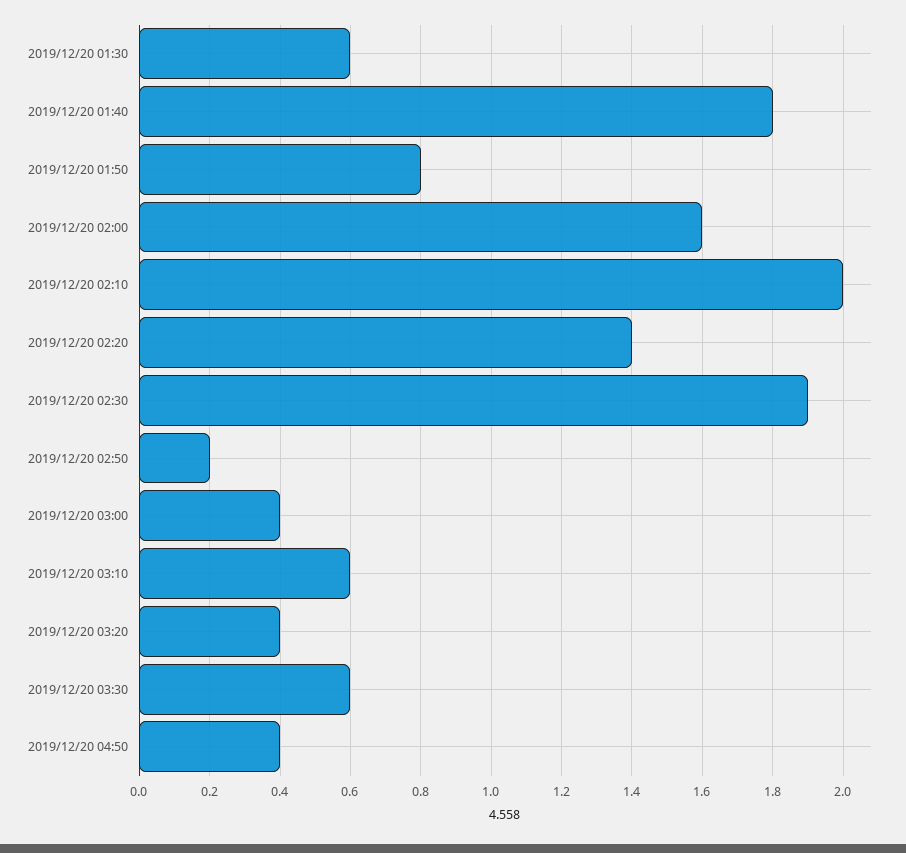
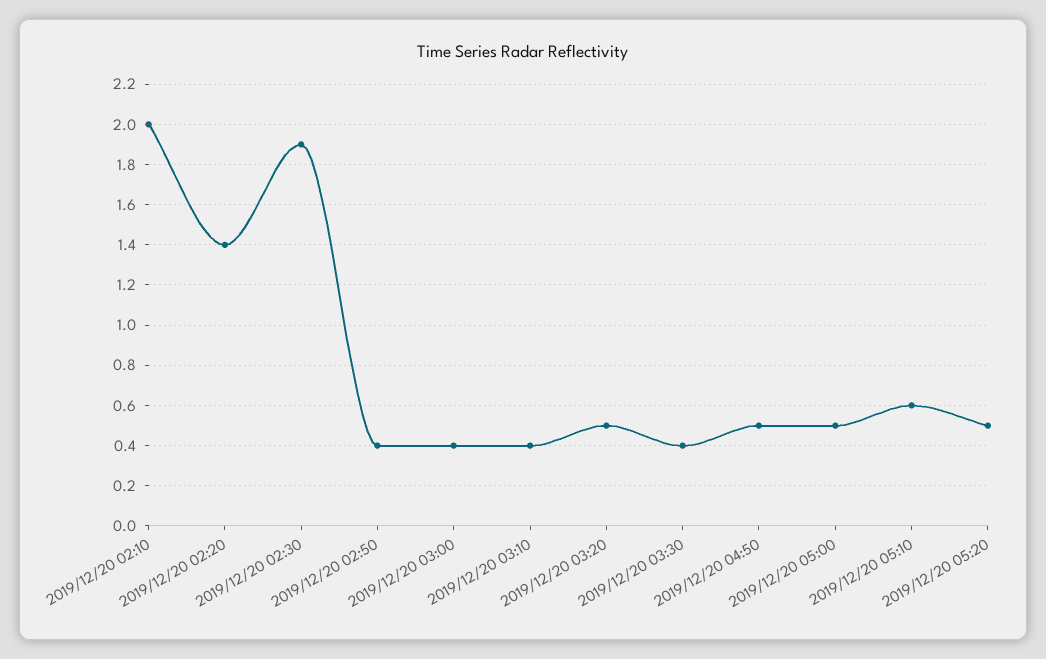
2019/12/20 01:30: 0.6 -> none
2019/12/20 01:40: 1.8 -> none
2019/12/20 01:50: 0.8 -> none
2019/12/20 02:00: 1.6 -> none
2019/12/20 02:50: 0.2 -> 0.4
2019/12/20 03:10: 0.6 -> 0.4
2019/12/20 03:20: 0.4 -> 0.5
2019/12/20 03:30: 0.6 -> 0.4
2019/12/20 04:50: 0.4 -> 0.5
2019/12/20 05:00: none -> 0.5
2019/12/20 05:10: none -> 0.6
2019/12/20 05:20: none -> 0.5

